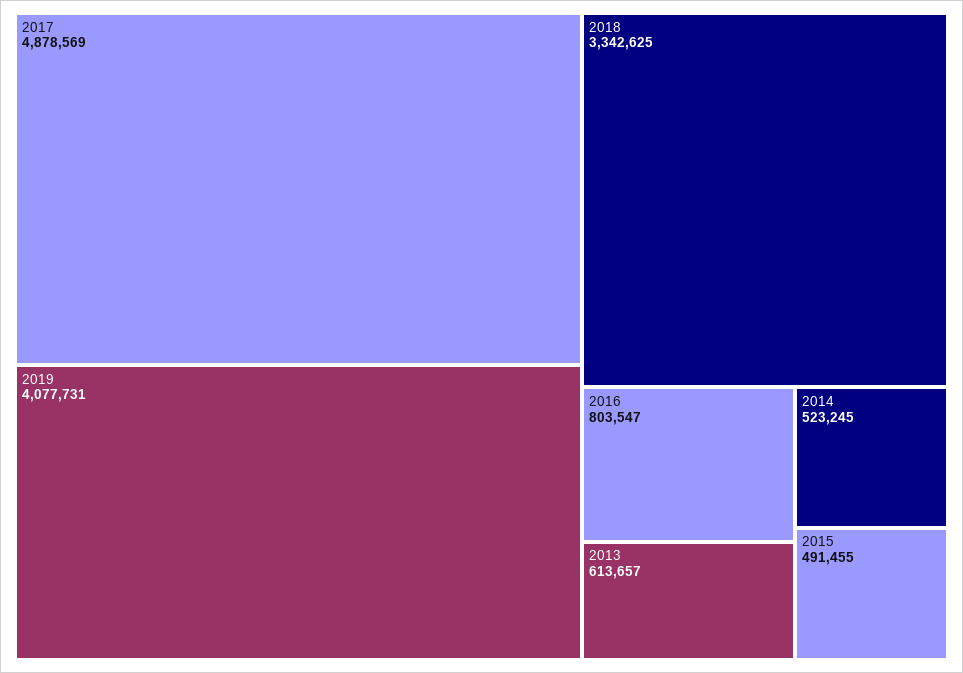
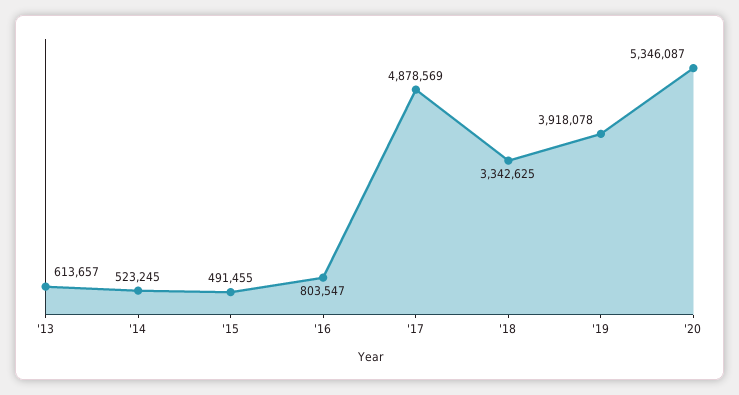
2019: 4077731 -> 3918078
'20: none -> 5346087

